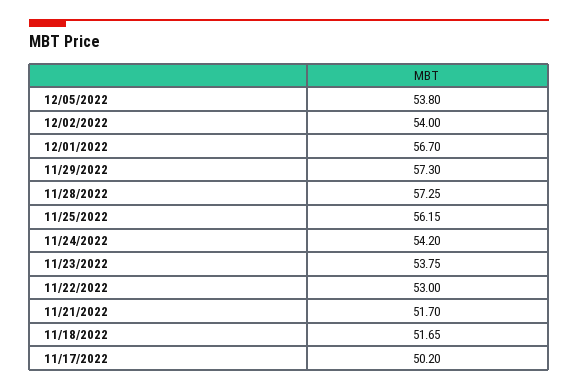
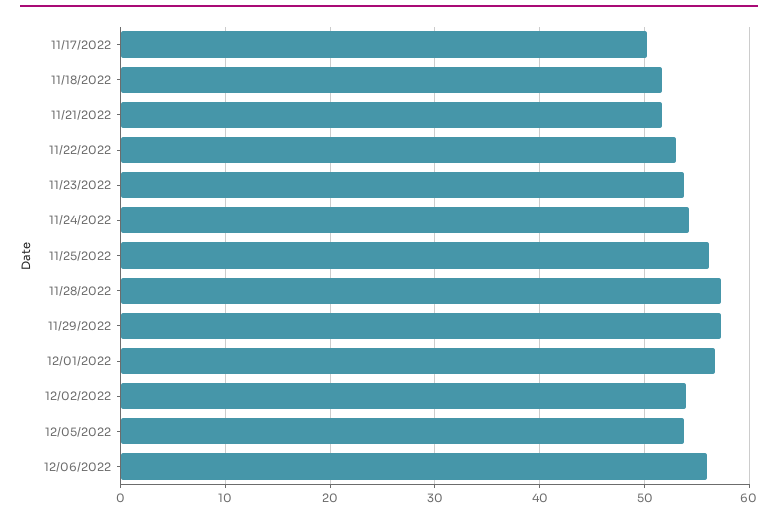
12/06/2022: none -> 56

